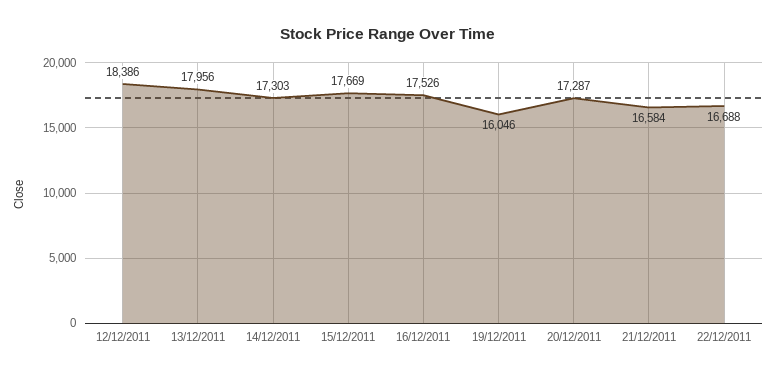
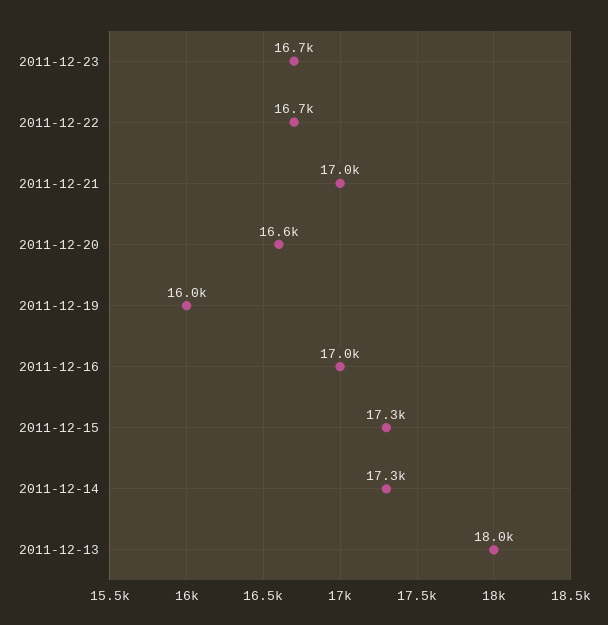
12/12/2011: 18386 -> none
15/12/2011: 17669 -> 17300
16/12/2011: 17526 -> 17000
20/12/2011: 17287 -> 16600
21/12/2011: 16584 -> 17000
2011-12-23: none -> 16700

